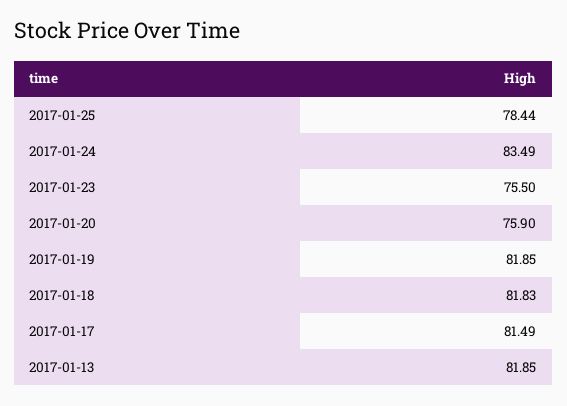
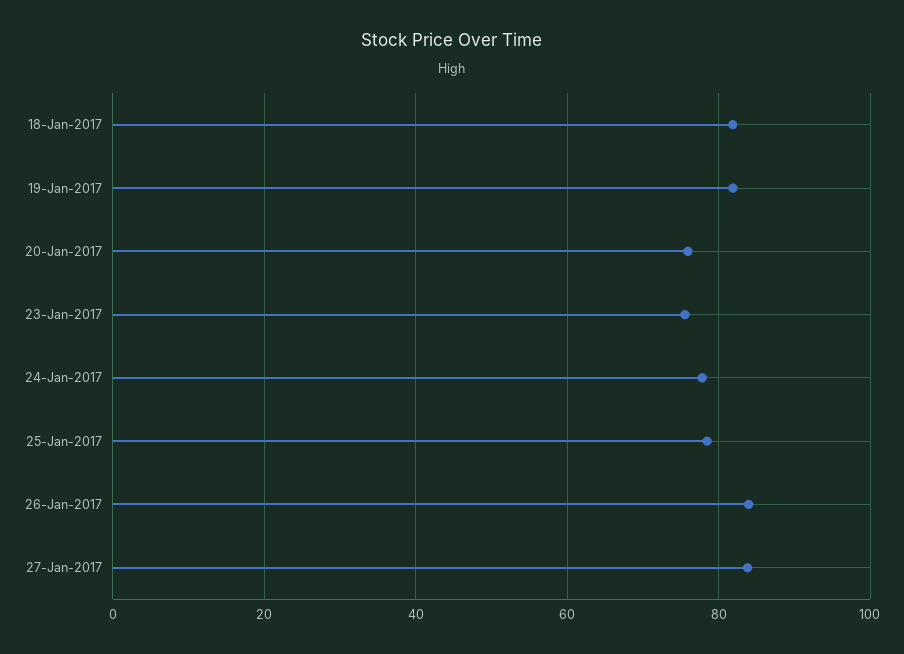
2017-01-24: 83.49 -> 78
2017-01-17: 81.49 -> none
2017-01-13: 81.85 -> none
26-Jan-2017: none -> 84
27-Jan-2017: none -> 84

